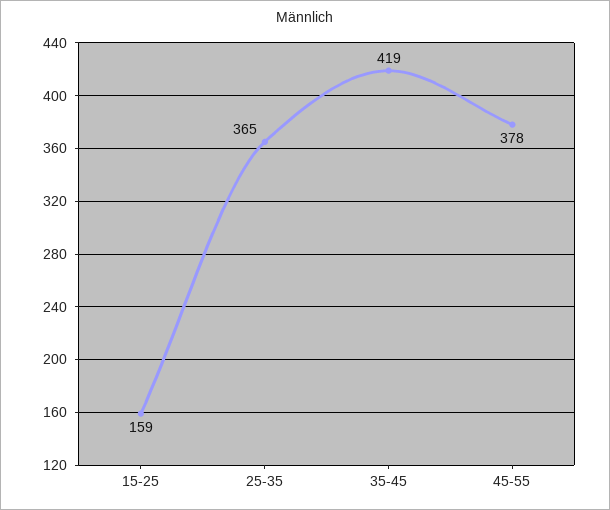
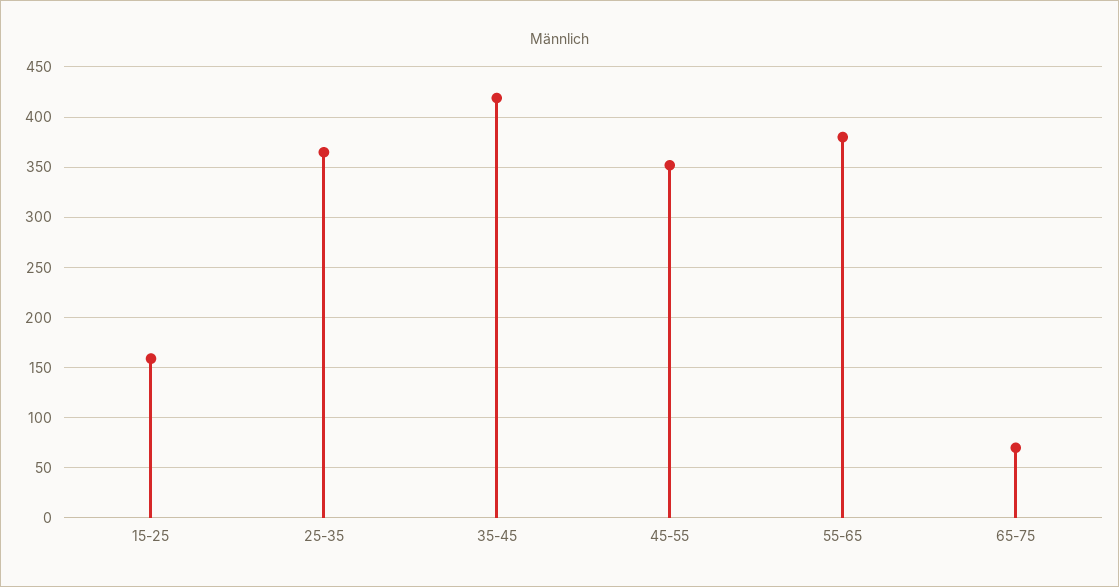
45-55: 378 -> 350
55-65: none -> 380
65-75: none -> 70

